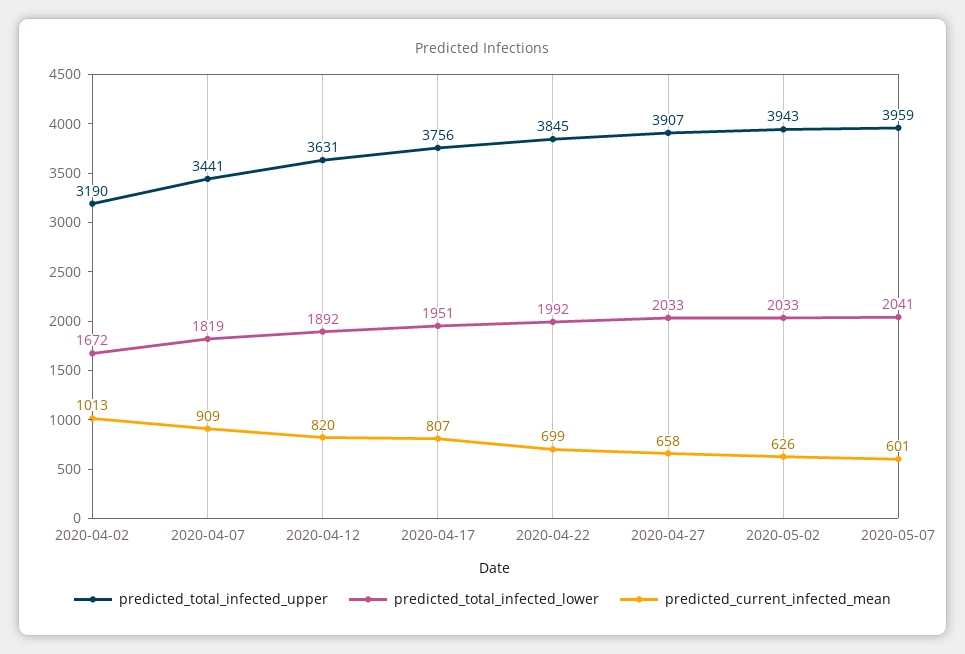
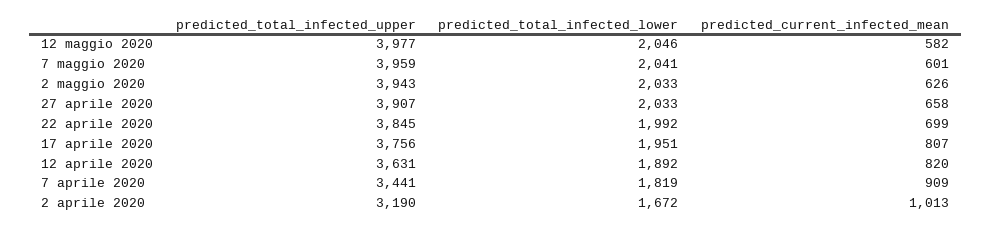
predicted_total_infected_upper, 12 maggio 2020: none -> 3977
predicted_total_infected_lower, 12 maggio 2020: none -> 2046
predicted_current_infected_mean, 12 maggio 2020: none -> 582

